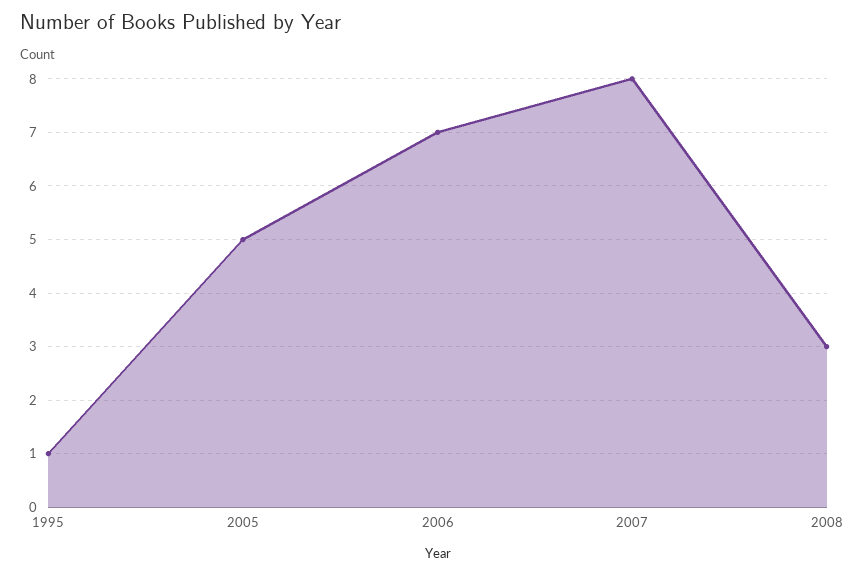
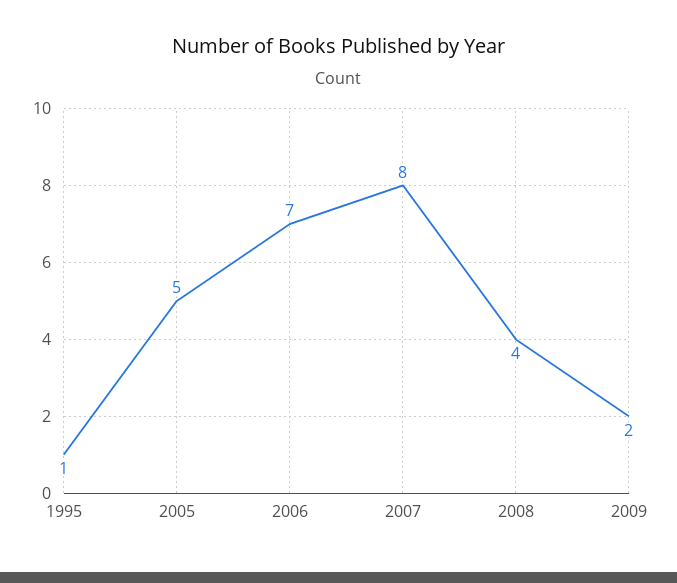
2008: 3 -> 4
2009: none -> 2

